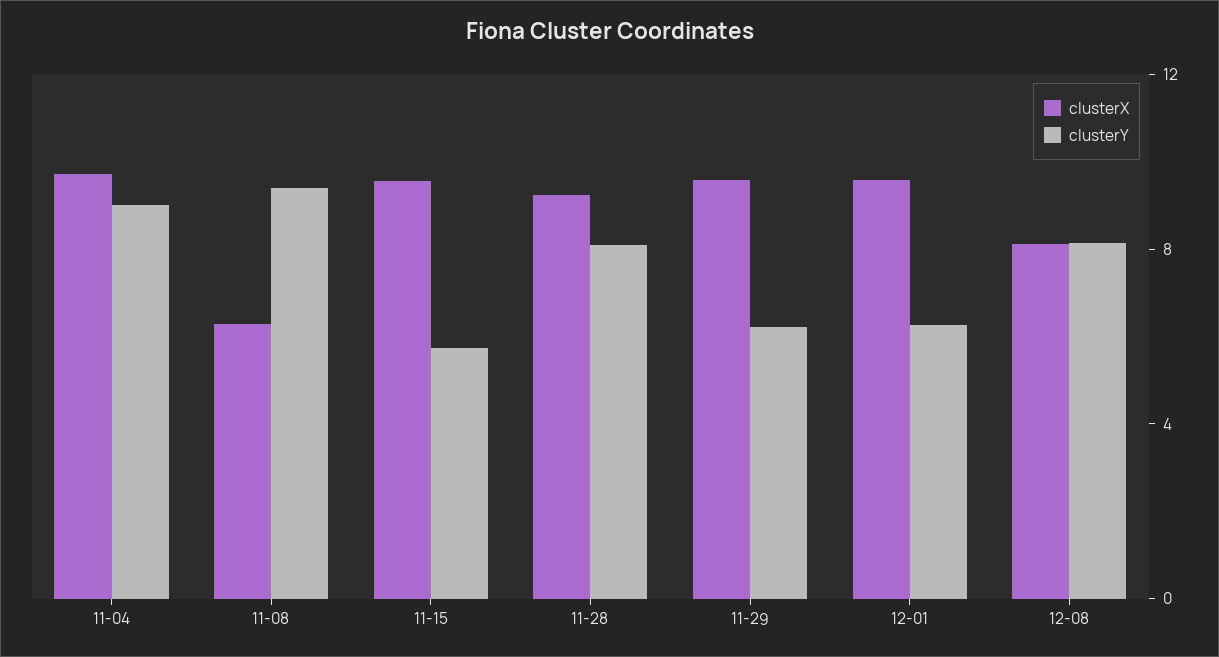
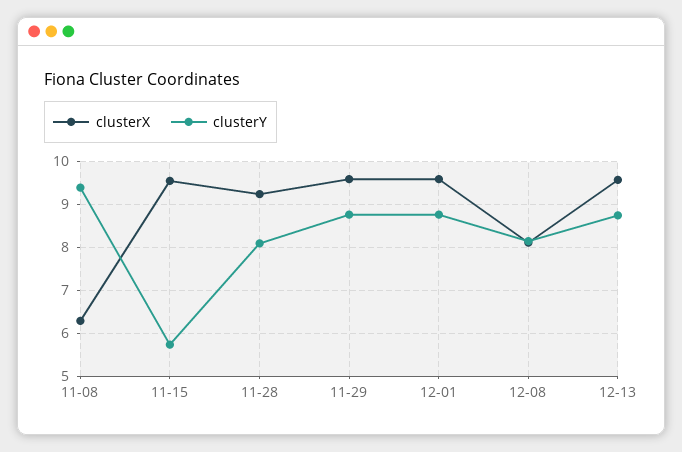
clusterX, 11-04: 10 -> none
clusterY, 11-04: 9 -> none
clusterY, 11-29: 6 -> 8.8
clusterY, 12-01: 6 -> 8.8
clusterX, 12-13: none -> 9.6
clusterY, 12-13: none -> 8.8

